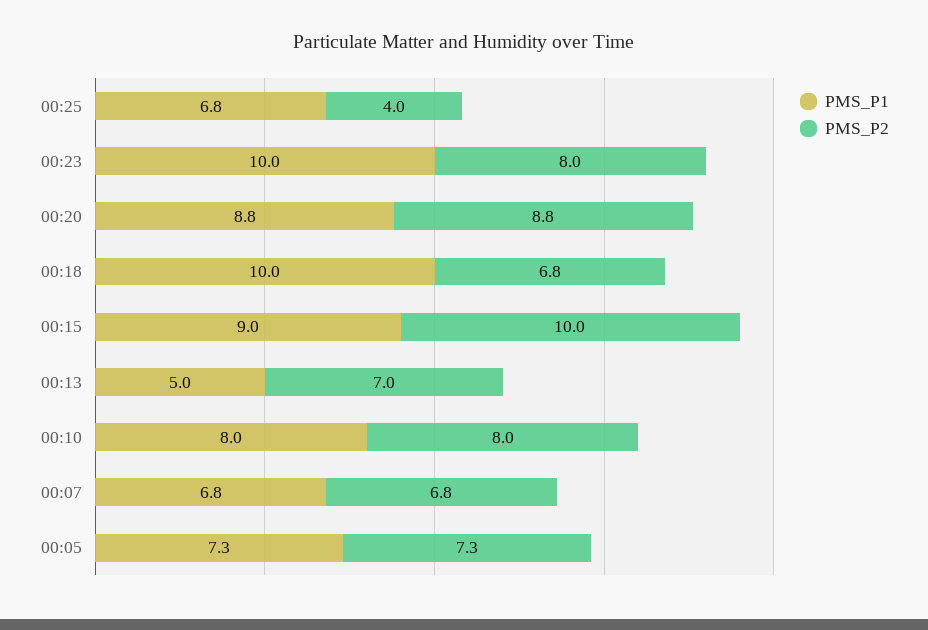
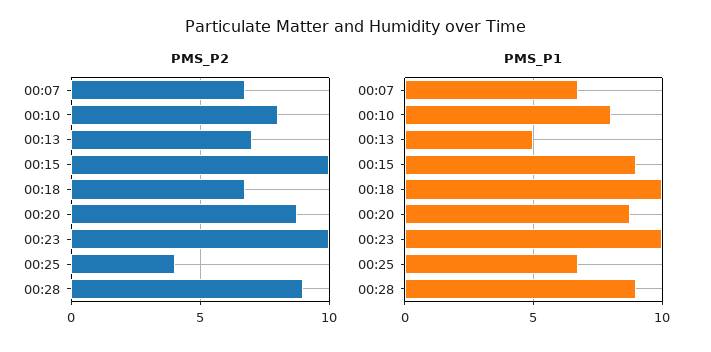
PMS_P2, 00:23: 8 -> 10
PMS_P1, 00:05: 7.3 -> none
PMS_P2, 00:05: 7.3 -> none
PMS_P2, 00:28: none -> 9
PMS_P1, 00:28: none -> 9

